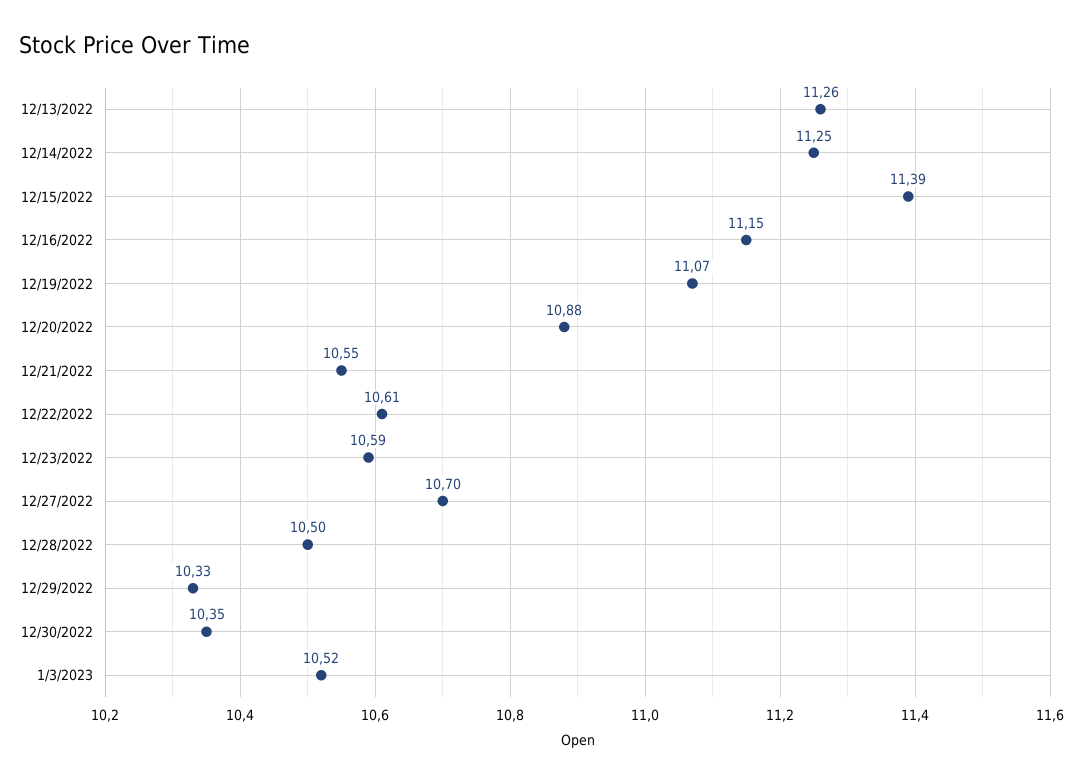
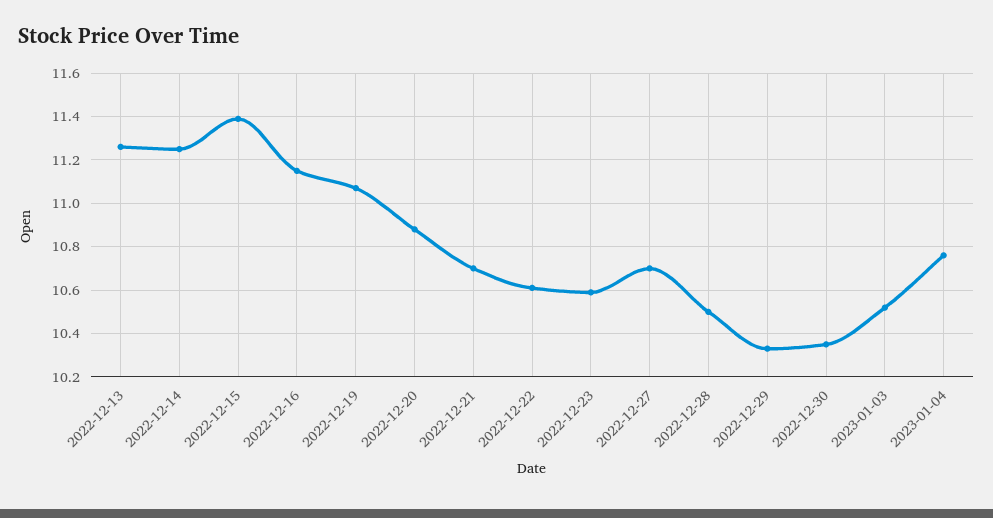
12/21/2022: 10.55 -> 10.7
2023-01-04: none -> 10.75

